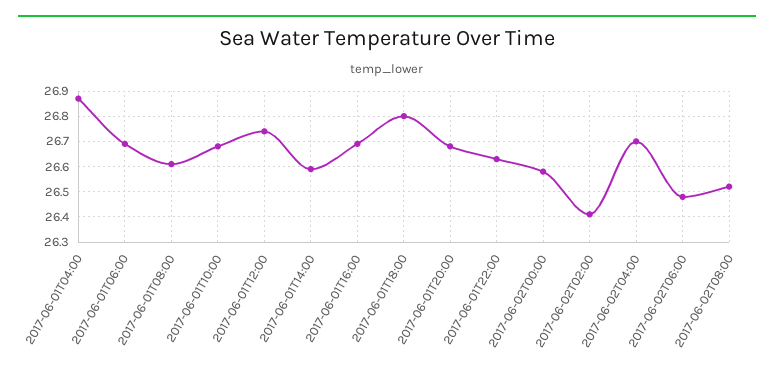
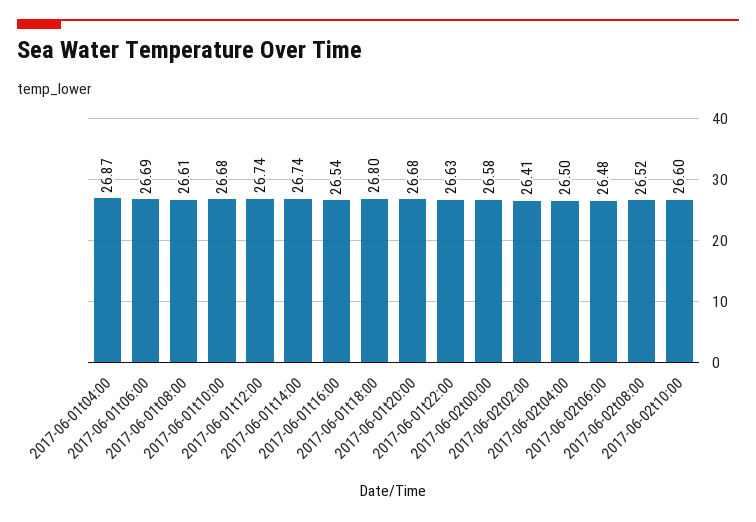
2017-06-01T14:00: 26.6 -> 26.74
2017-06-01T16:00: 26.7 -> 26.54
2017-06-02T04:00: 26.7 -> 26.5
2017-06-02t10:00: none -> 26.6

